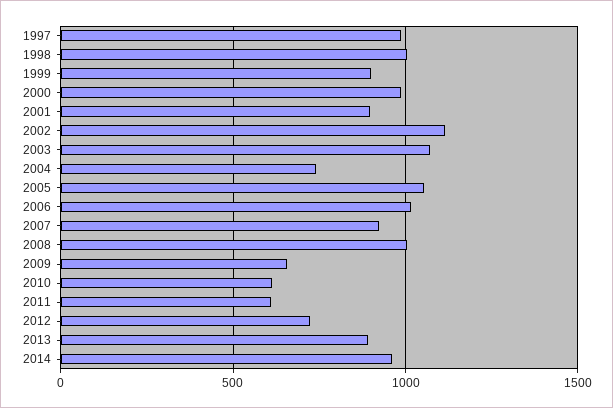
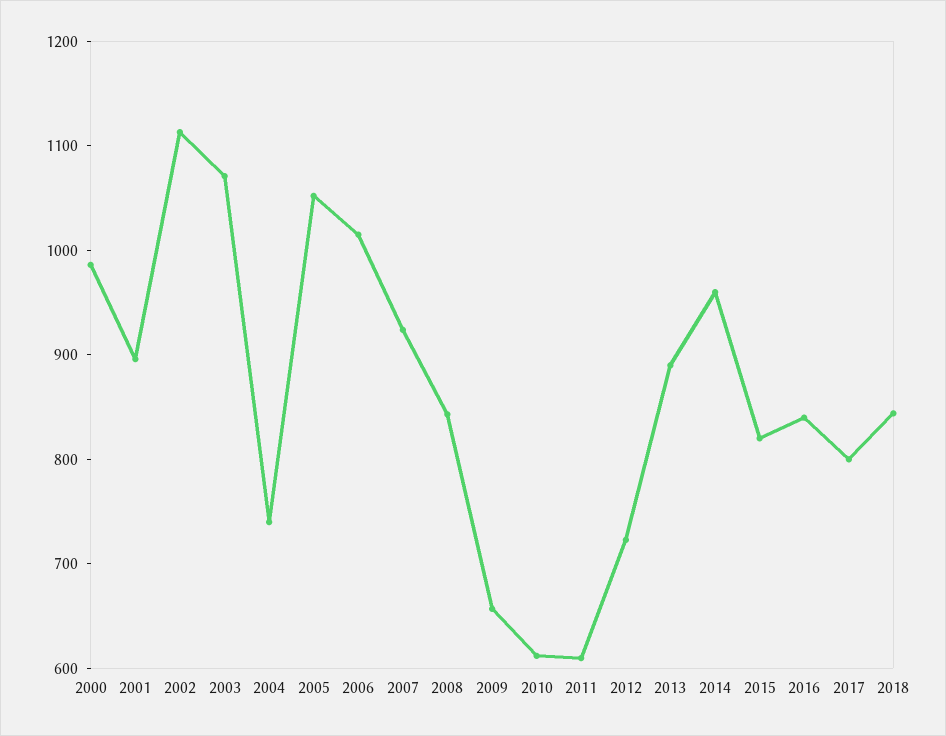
1997: 1000 -> none
1998: 1000 -> none
1999: 900 -> none
2008: 1000 -> 840
2015: none -> 820
2016: none -> 840
2017: none -> 800
2018: none -> 840

